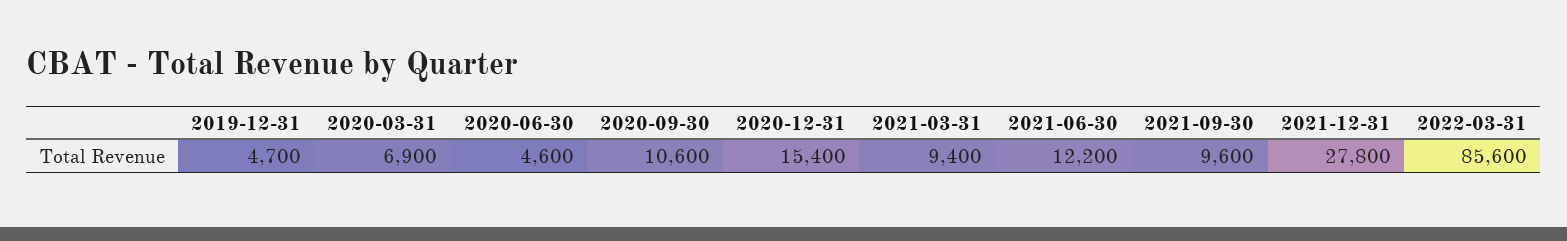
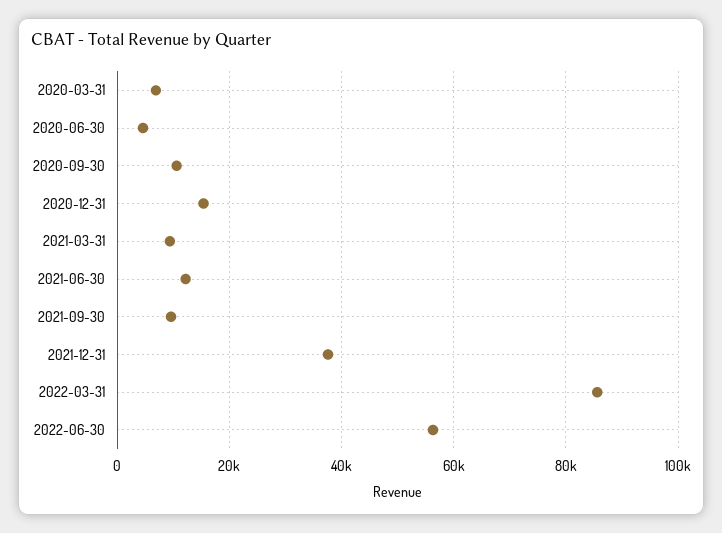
2019-12-31: 4700 -> none
2021-12-31: 27800 -> 38000
2022-06-30: none -> 56000

